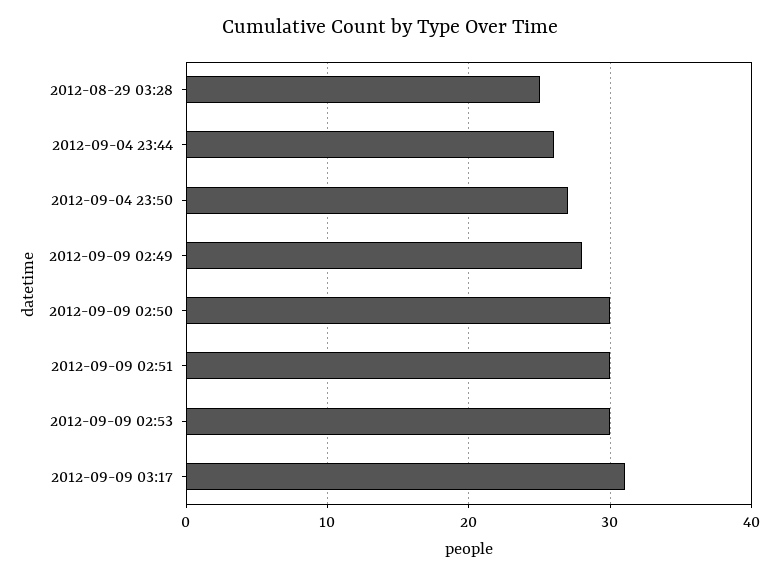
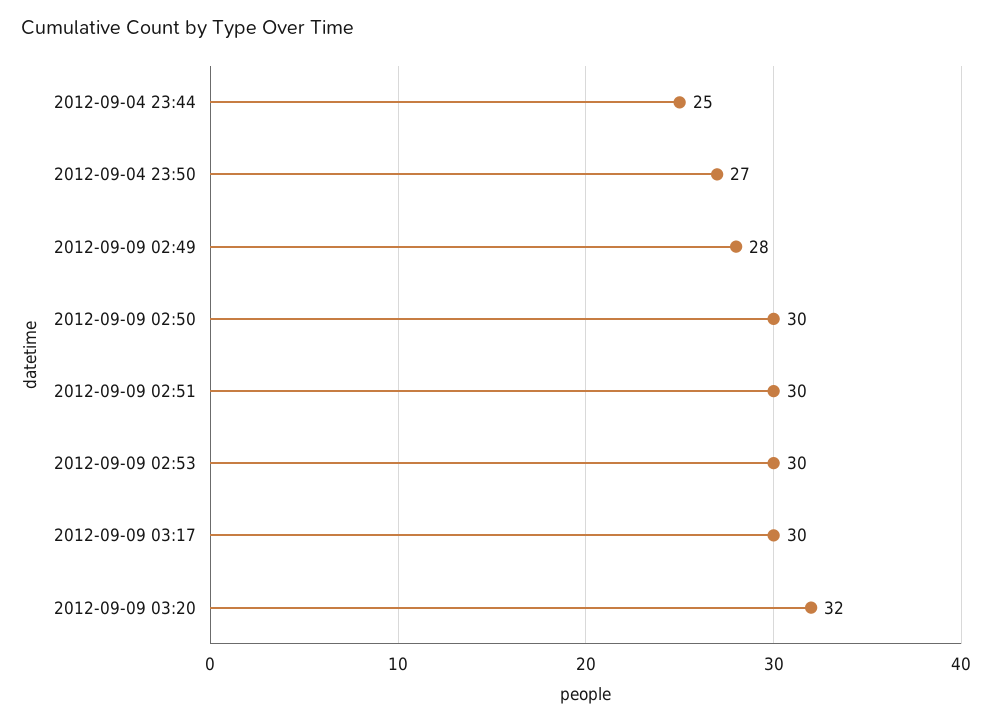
2012-08-29 03:28: 25 -> none
2012-09-04 23:44: 26 -> 25
2012-09-09 03:17: 31 -> 30
2012-09-09 03:20: none -> 32

